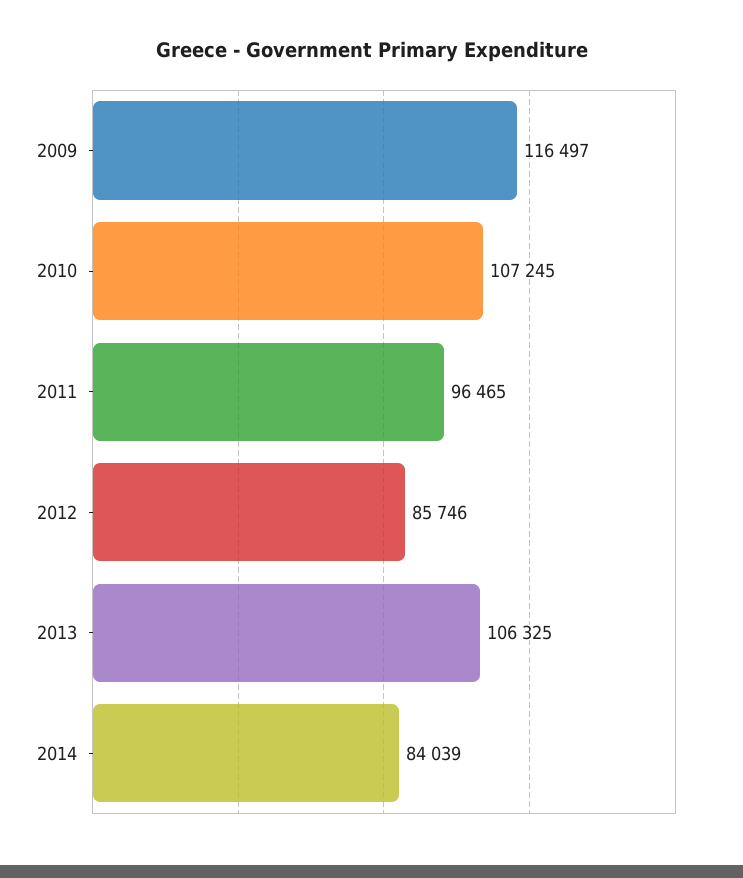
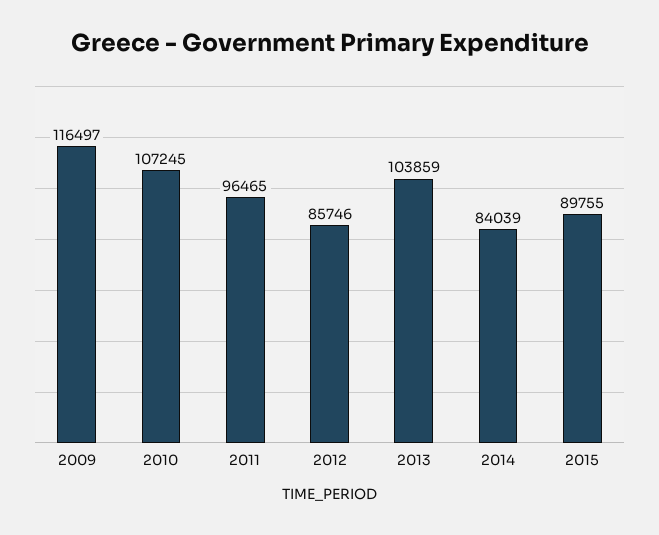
2013: 106325 -> 103859
2015: none -> 89755

